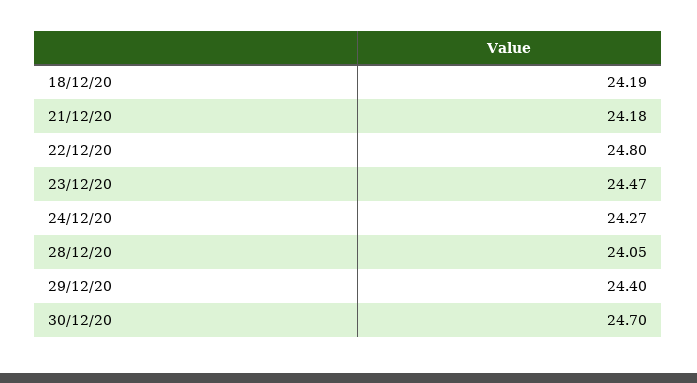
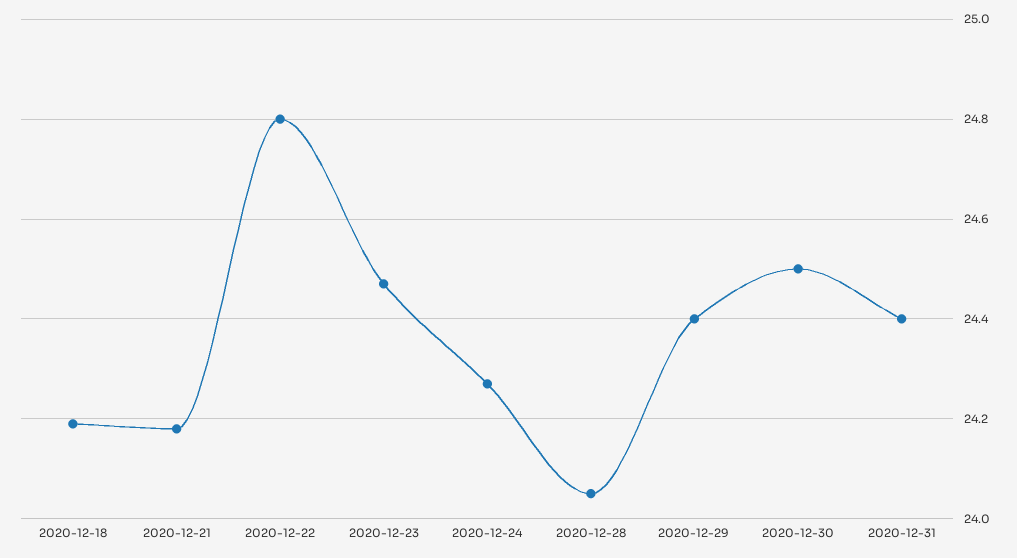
30/12/20: 24.7 -> 24.5
2020-12-31: none -> 24.4

